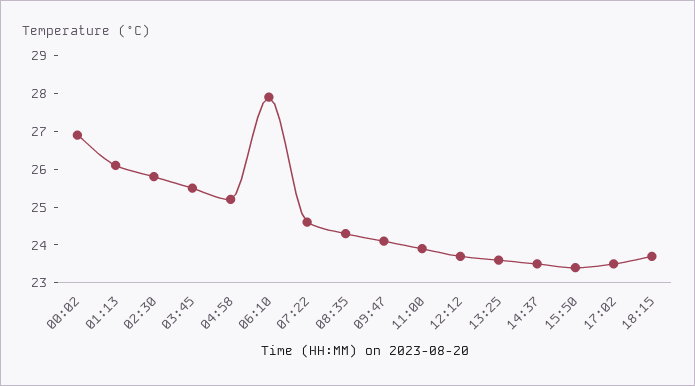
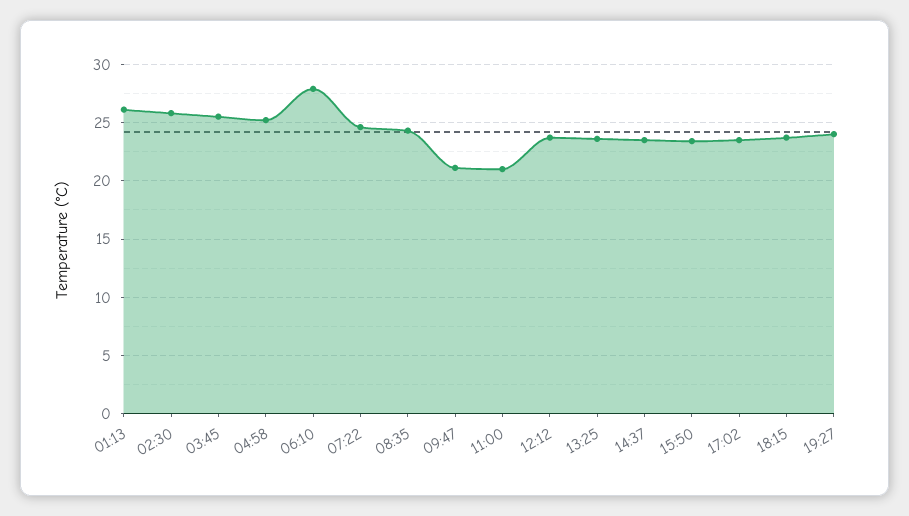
00:02: 27 -> none
09:47: 24 -> 21
11:00: 24 -> 21
19:27: none -> 24

